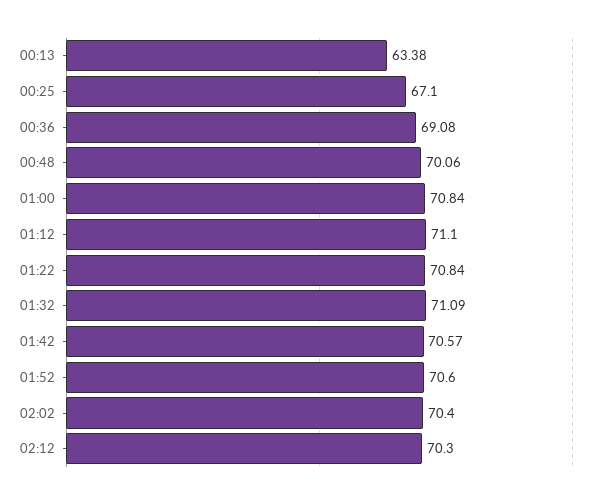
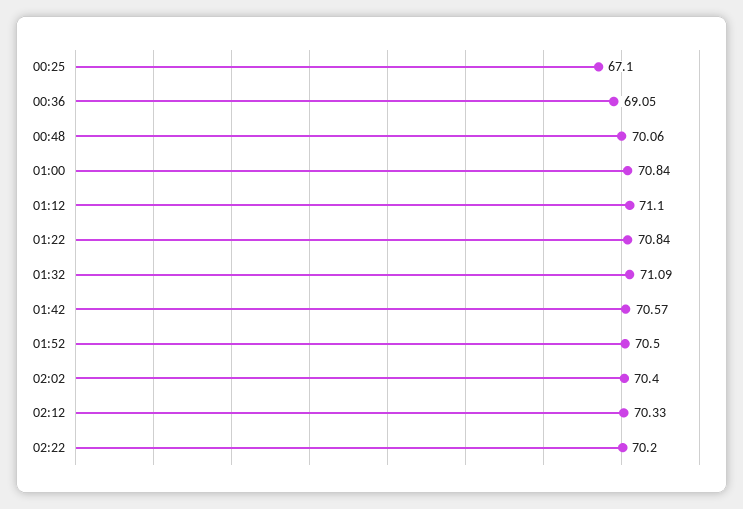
00:13: 63.38 -> none
00:36: 69.08 -> 69.05
01:52: 70.6 -> 70.5
02:12: 70.3 -> 70.33
02:22: none -> 70.2

